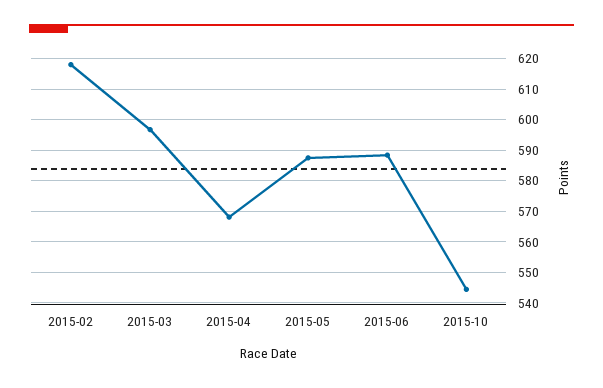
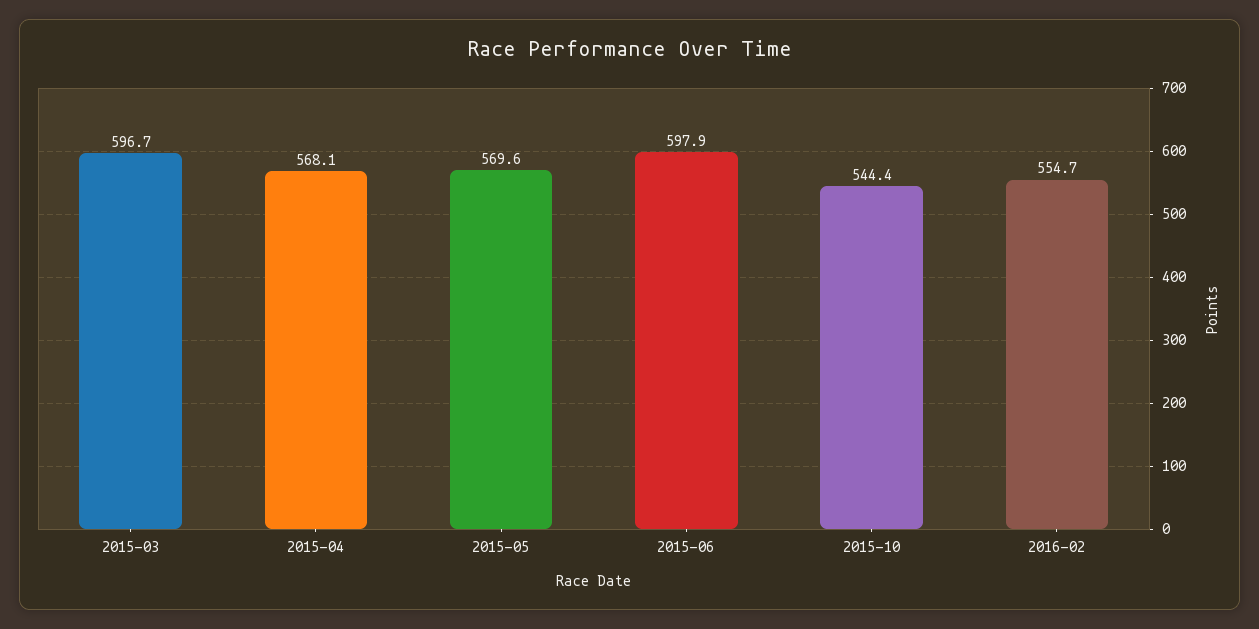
2015-02: 618 -> none
2015-05: 588 -> 569.6
2015-06: 588 -> 597.9
2016-02: none -> 554.7

